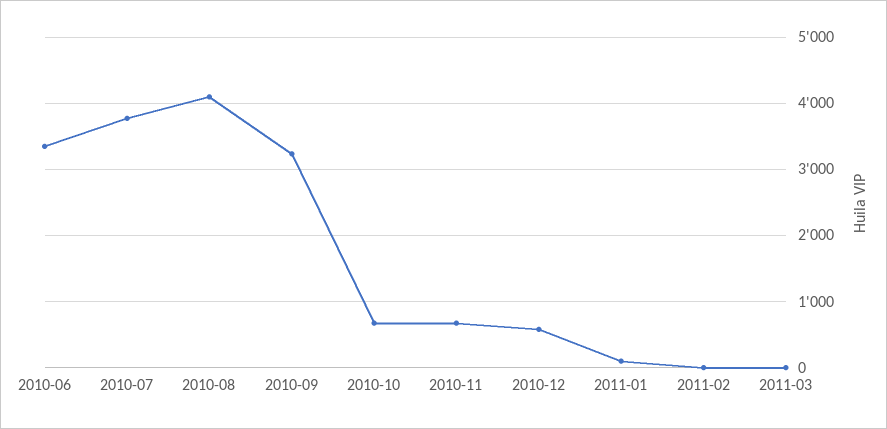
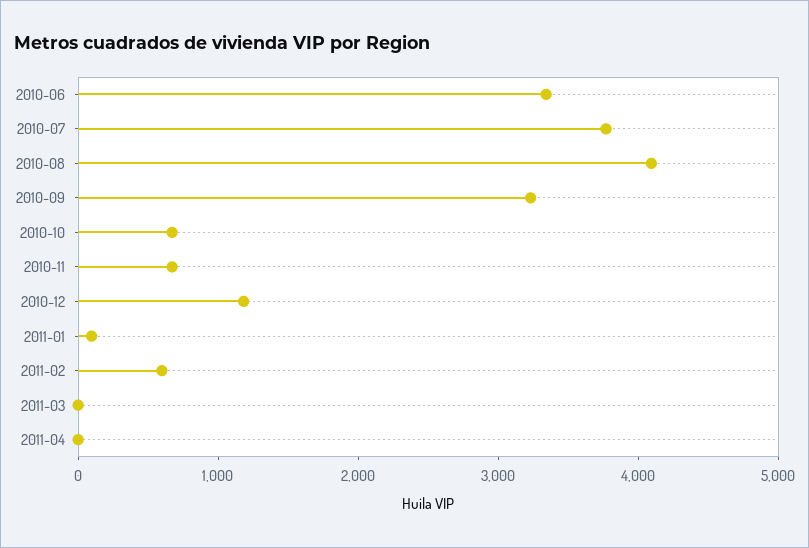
2010-12: 600 -> 1200
2011-02: 0 -> 600
2011-04: none -> 0

